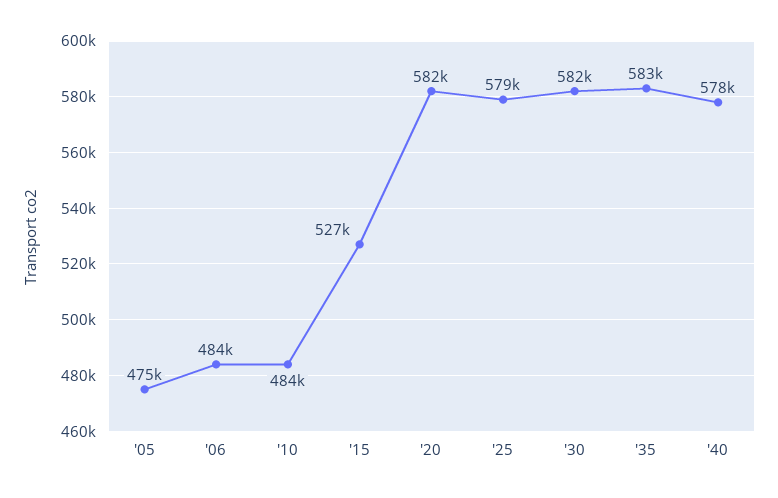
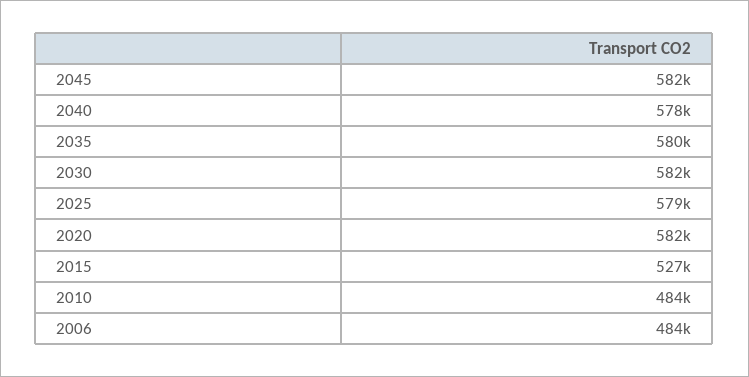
'05: 475000 -> none
'35: 583000 -> 580000
2045: none -> 582000

